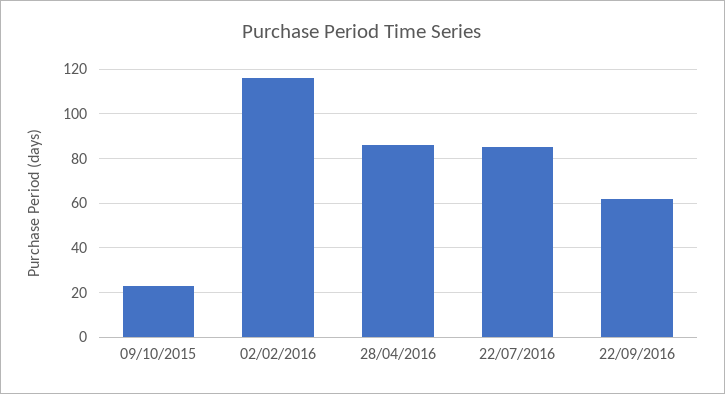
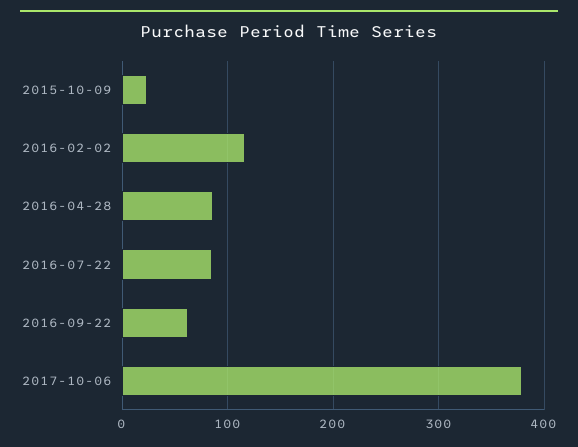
2017-10-06: none -> 380

